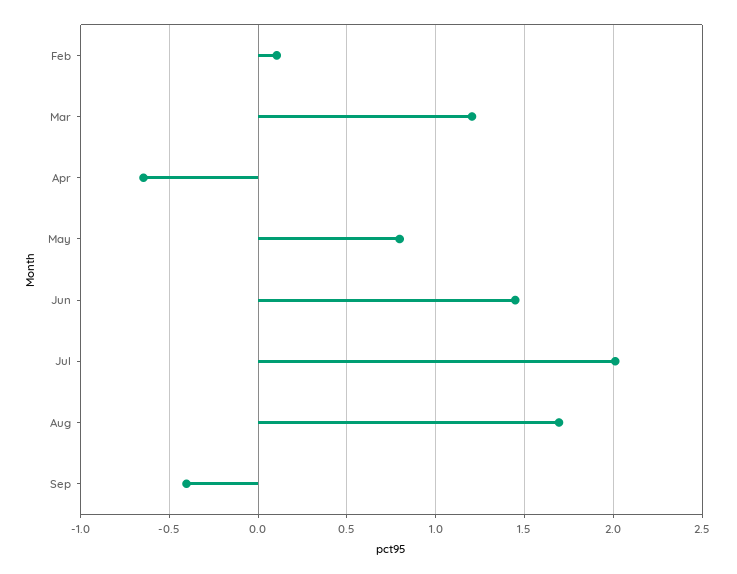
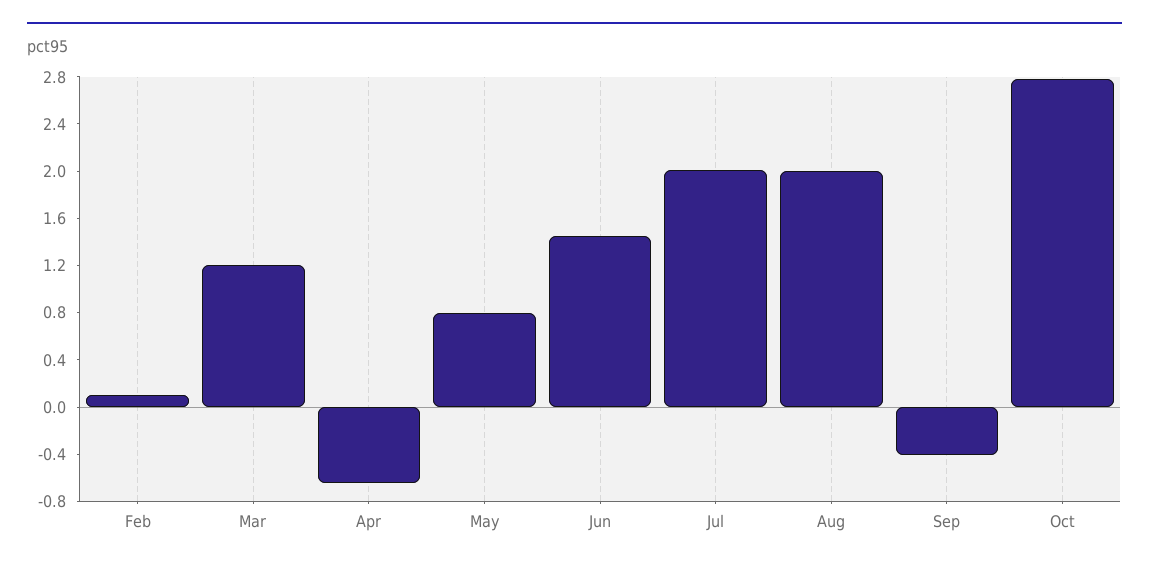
Aug: 1.7 -> 2
Oct: none -> 2.8

